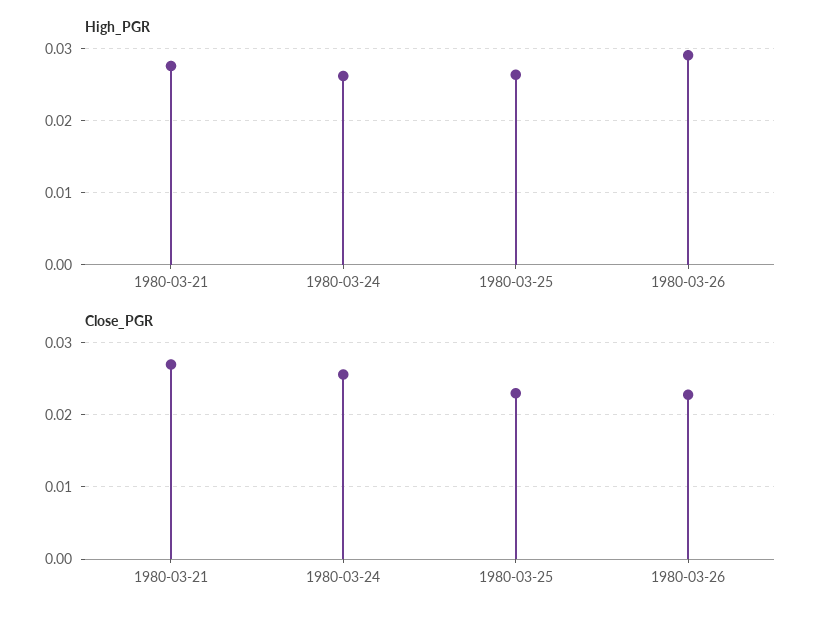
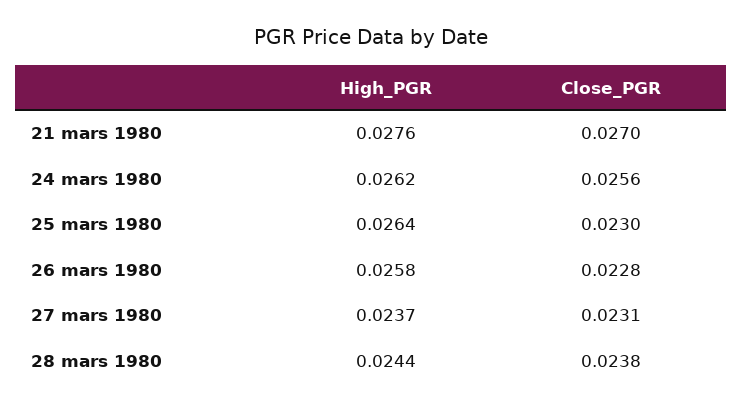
High_PGR, 1980-03-26: 0.029 -> 0.0258
High_PGR, 27 mars 1980: none -> 0.0237
Close_PGR, 27 mars 1980: none -> 0.0231
High_PGR, 28 mars 1980: none -> 0.0244
Close_PGR, 28 mars 1980: none -> 0.0238

